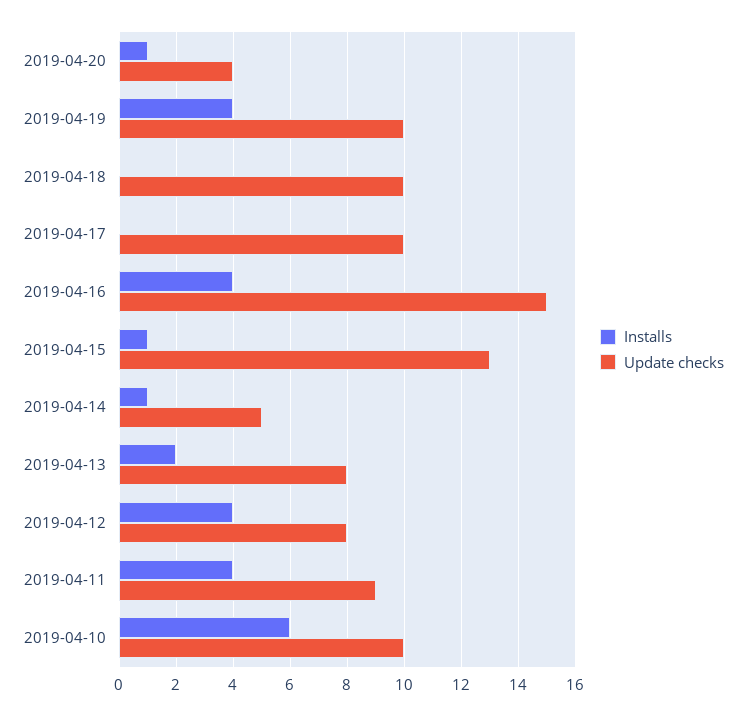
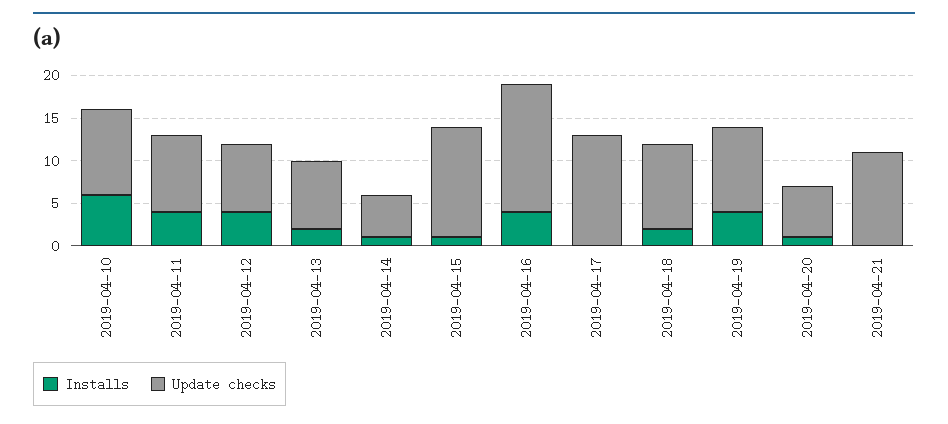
Update checks, 2019-04-20: 4 -> 6
Installs, 2019-04-18: 0 -> 2
Update checks, 2019-04-17: 10 -> 13
Installs, 2019-04-21: none -> 0
Update checks, 2019-04-21: none -> 11

